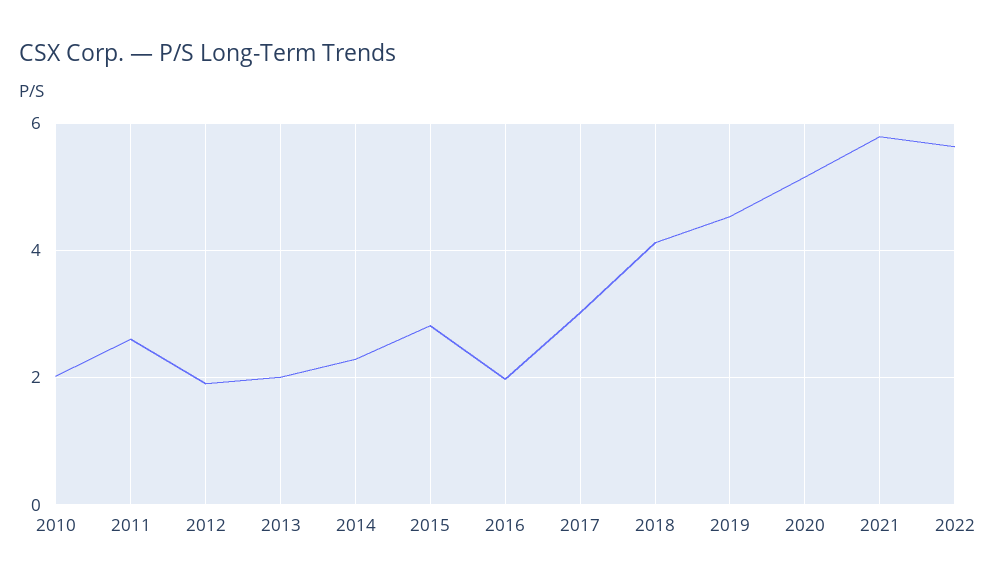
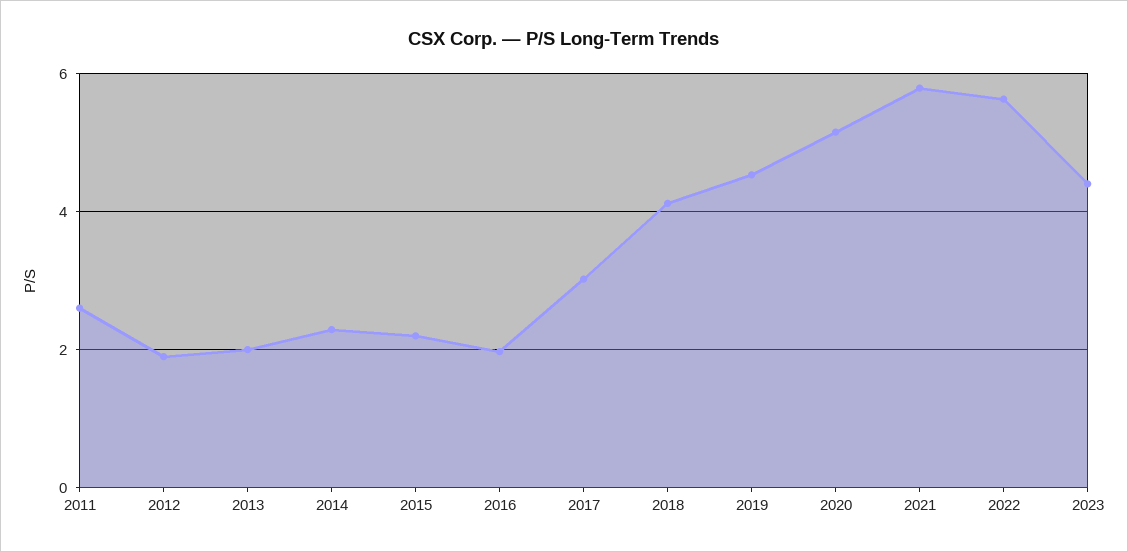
2010: 2 -> none
2015: 2.8 -> 2.2
2023: none -> 4.4

